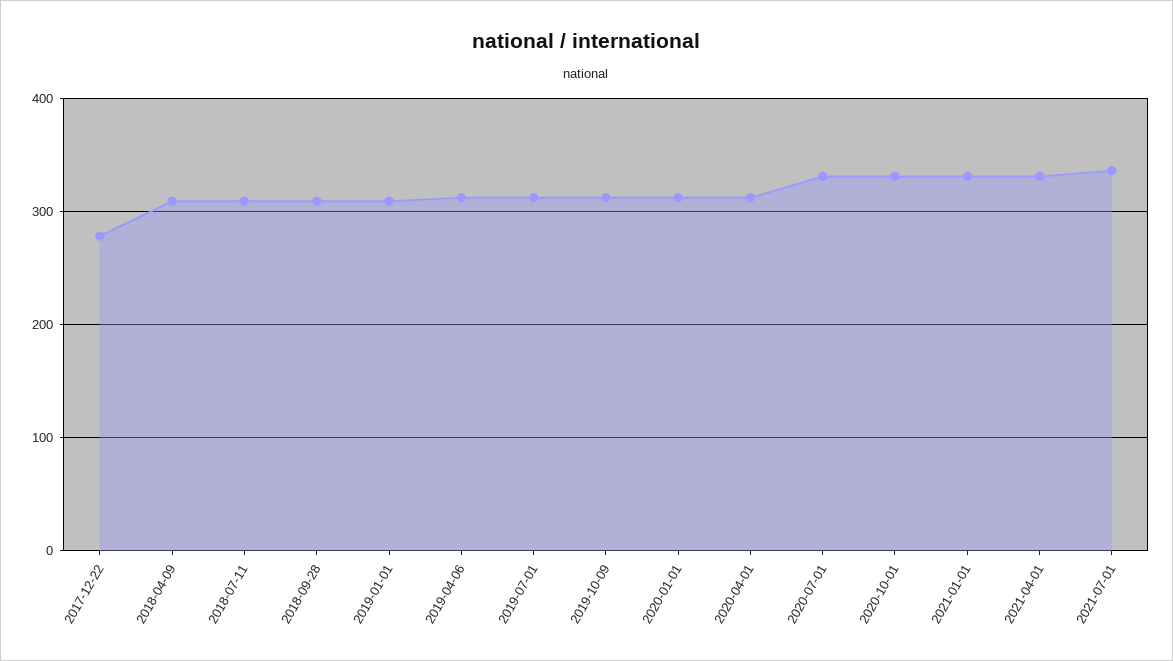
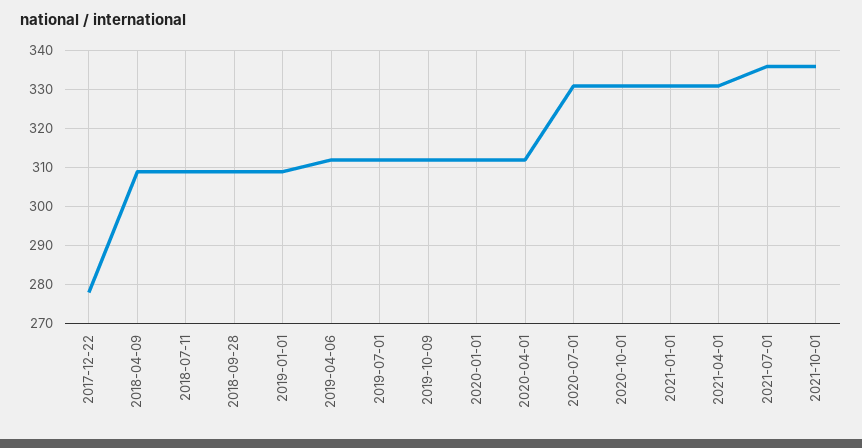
2021-10-01: none -> 335

